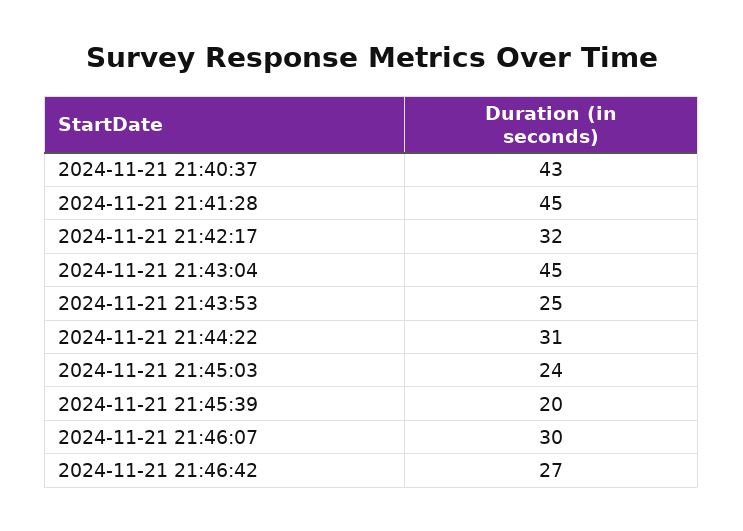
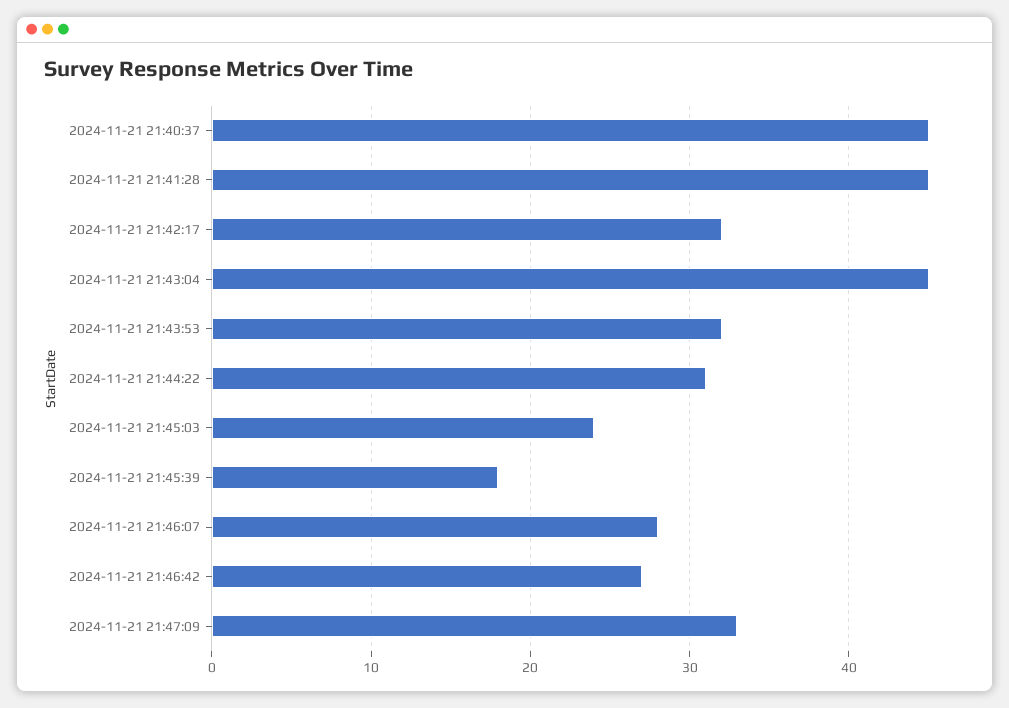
2024-11-21 21:40:37: 43 -> 45
2024-11-21 21:43:53: 25 -> 32
2024-11-21 21:45:39: 20 -> 18
2024-11-21 21:46:07: 30 -> 28
2024-11-21 21:47:09: none -> 33

